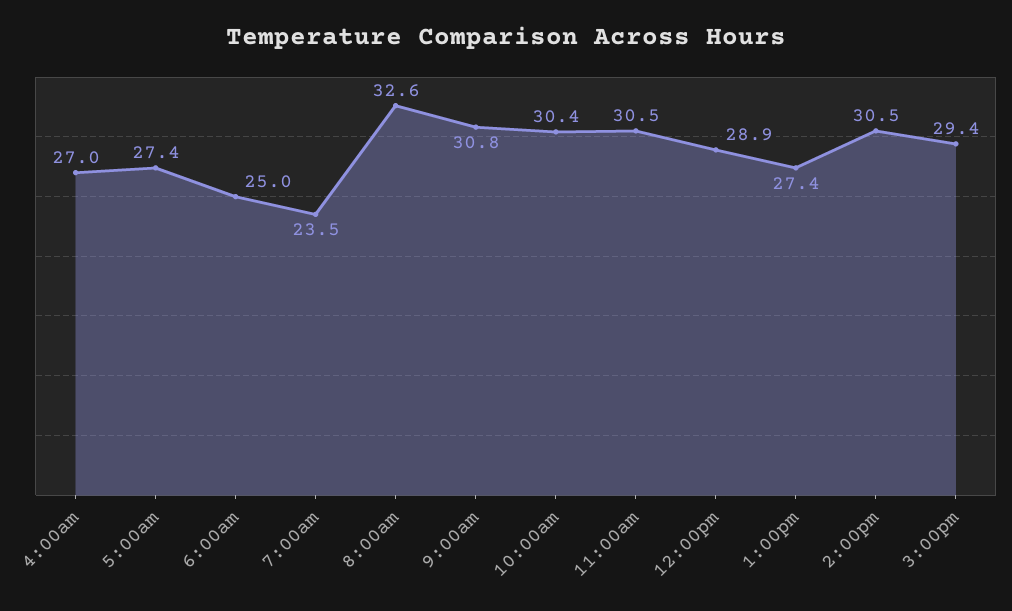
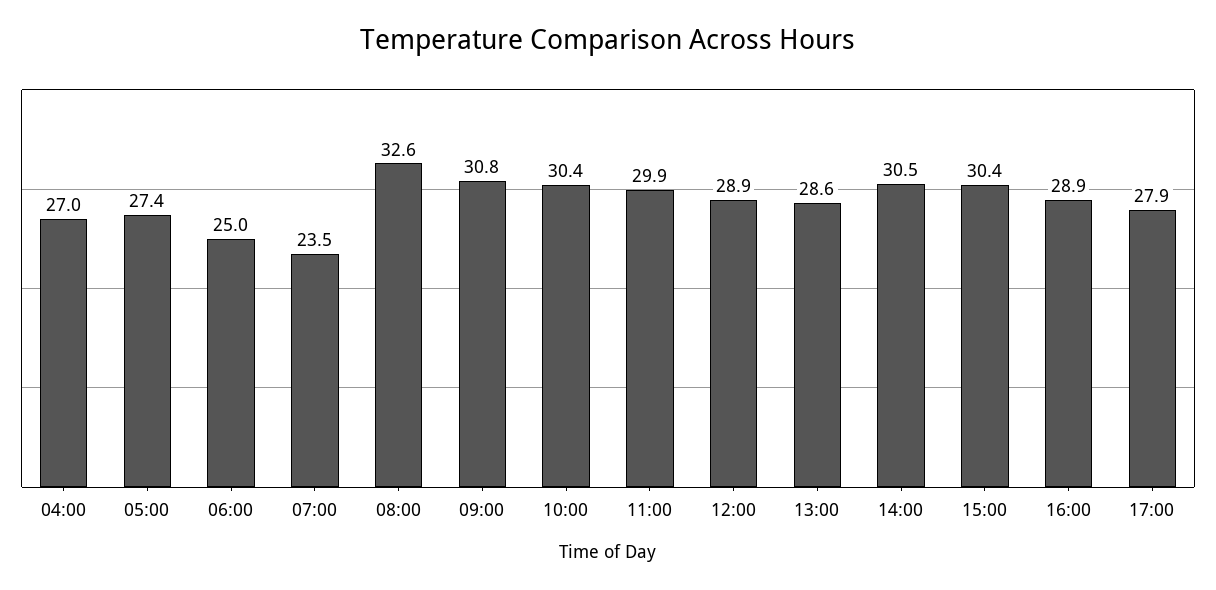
11:00am: 30.5 -> 29.9
1:00pm: 27.4 -> 28.6
3:00pm: 29.4 -> 30.4
16:00: none -> 28.9
17:00: none -> 27.9

